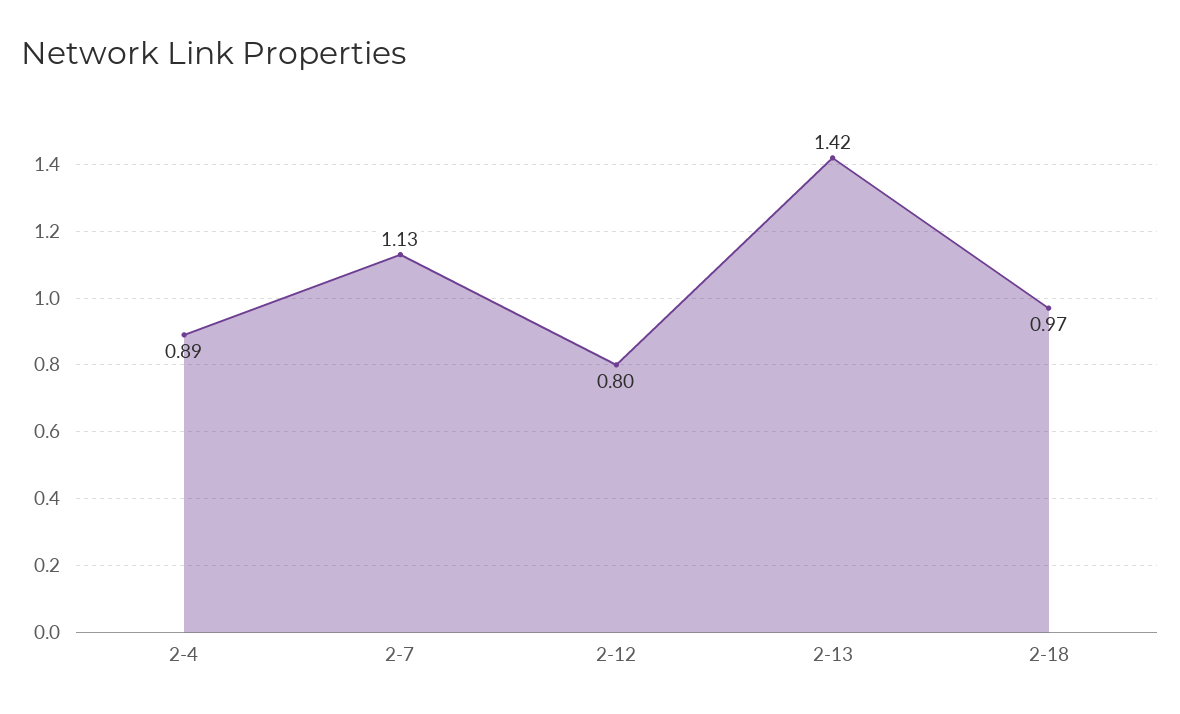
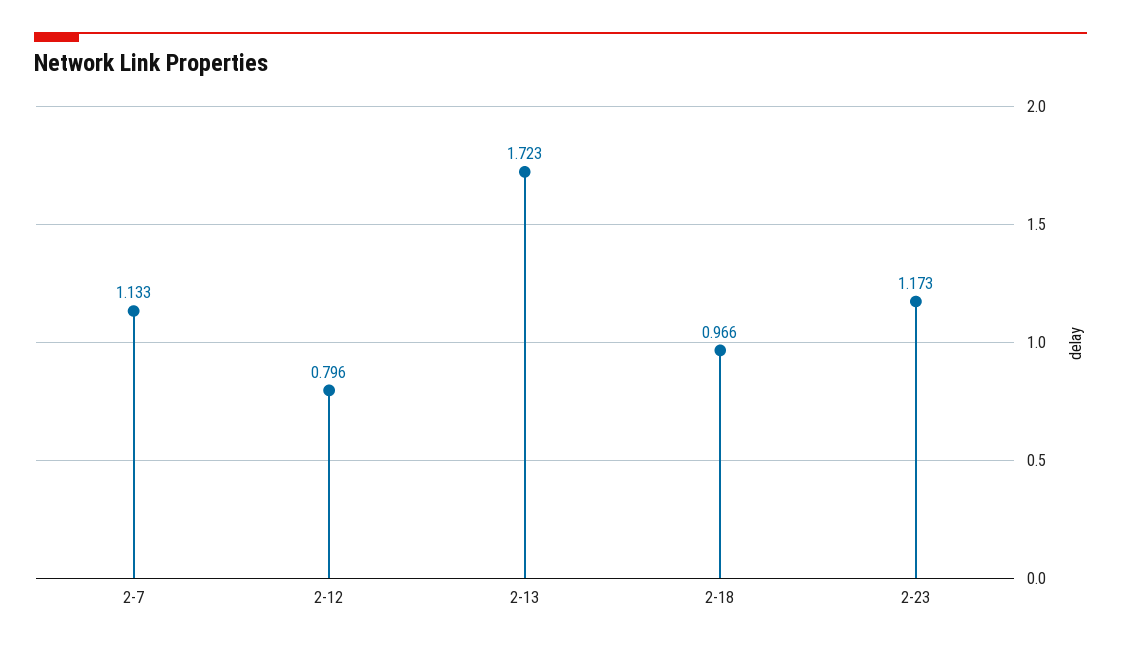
2-4: 0.89 -> none
2-13: 1.42 -> 1.723
2-23: none -> 1.173

